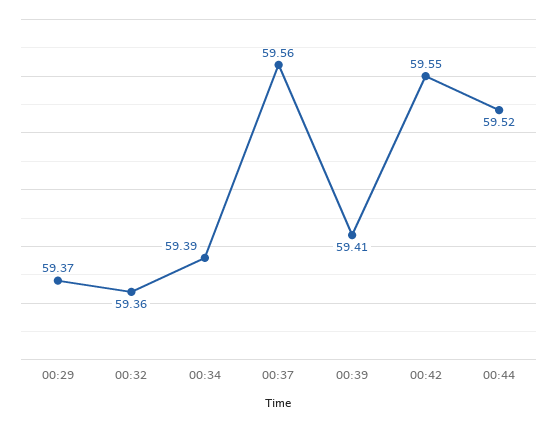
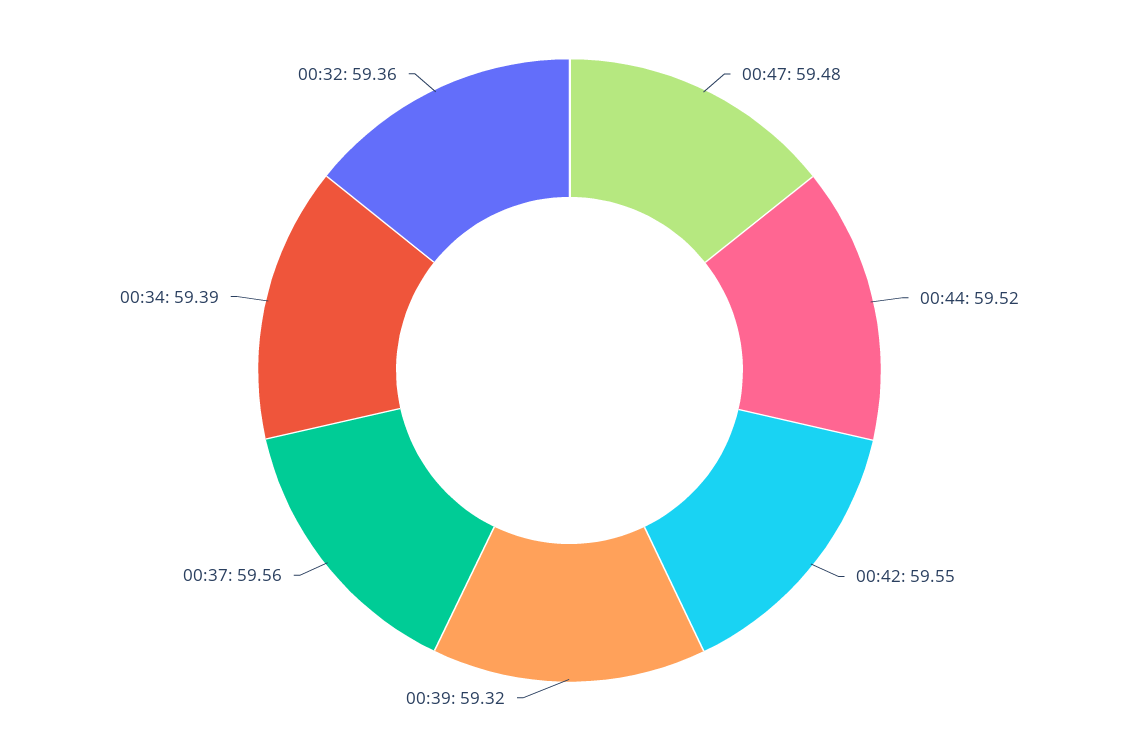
00:29: 59.37 -> none
00:39: 59.41 -> 59.32
00:47: none -> 59.48

